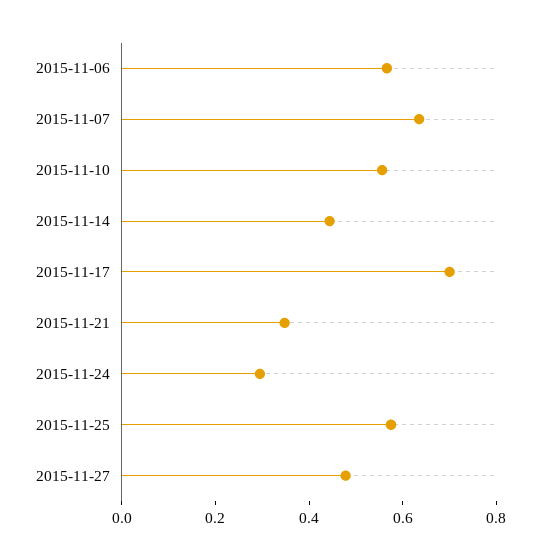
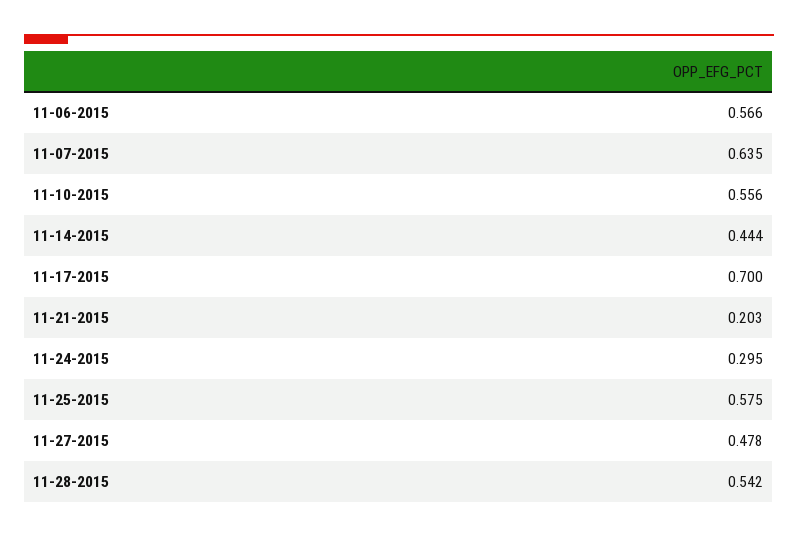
2015-11-21: 0.35 -> 0.203
11-28-2015: none -> 0.542

